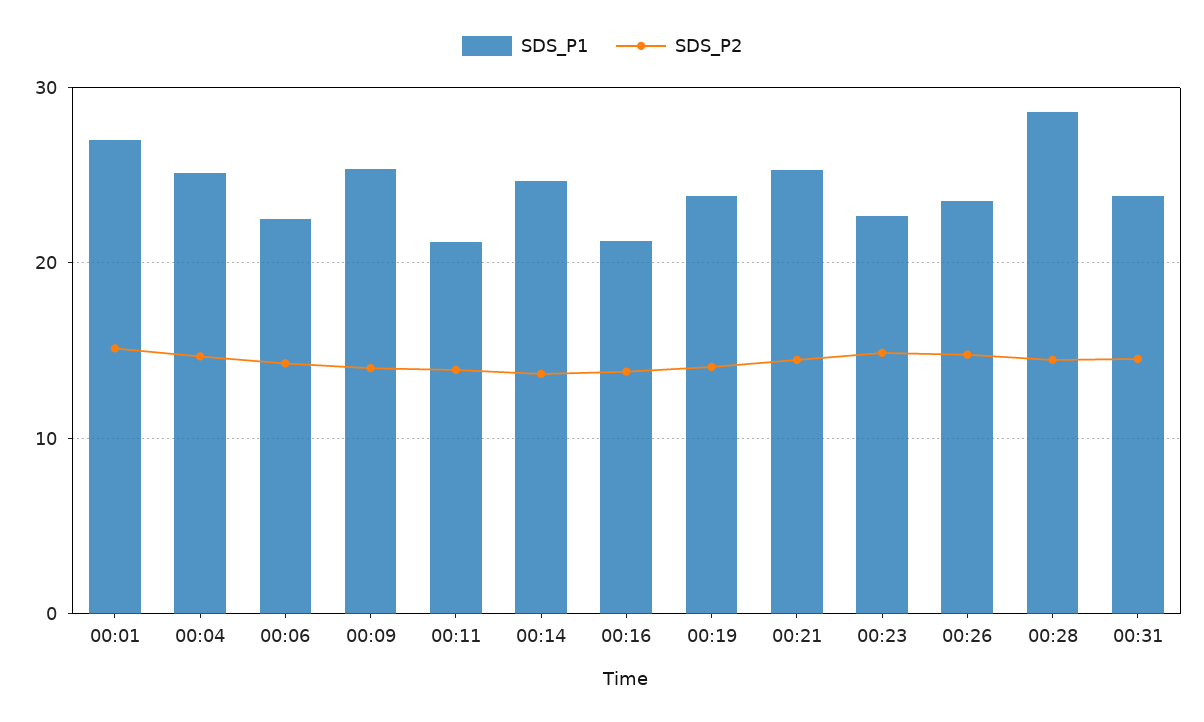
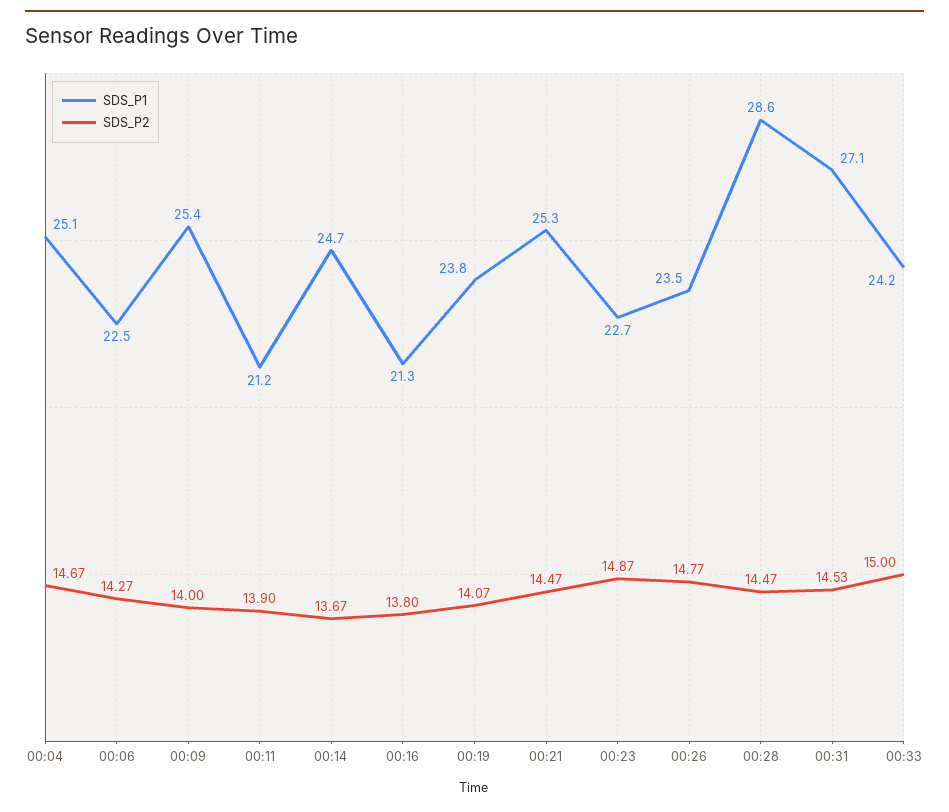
SDS_P1, 00:01: 27 -> none
SDS_P2, 00:01: 15 -> none
SDS_P1, 00:31: 24 -> 27.1
SDS_P1, 00:33: none -> 24.2
SDS_P2, 00:33: none -> 15

